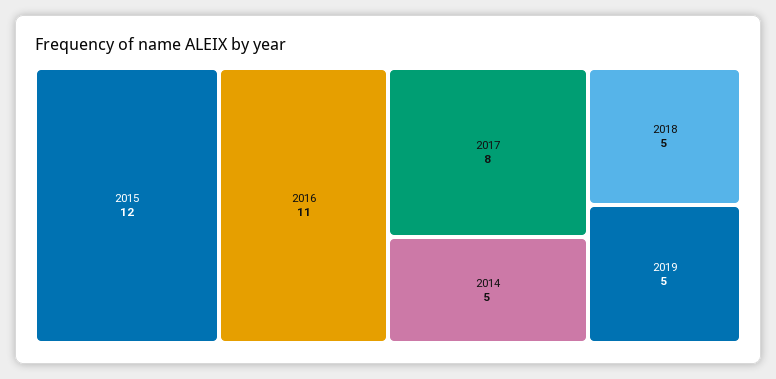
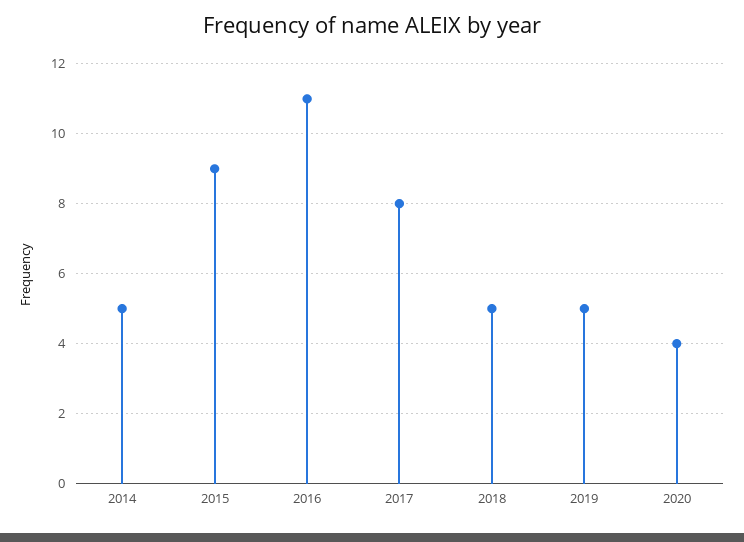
2015: 12 -> 9
2020: none -> 4

